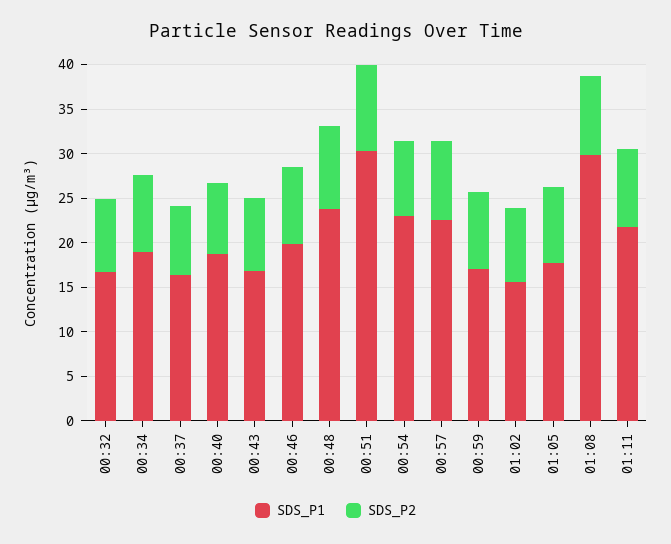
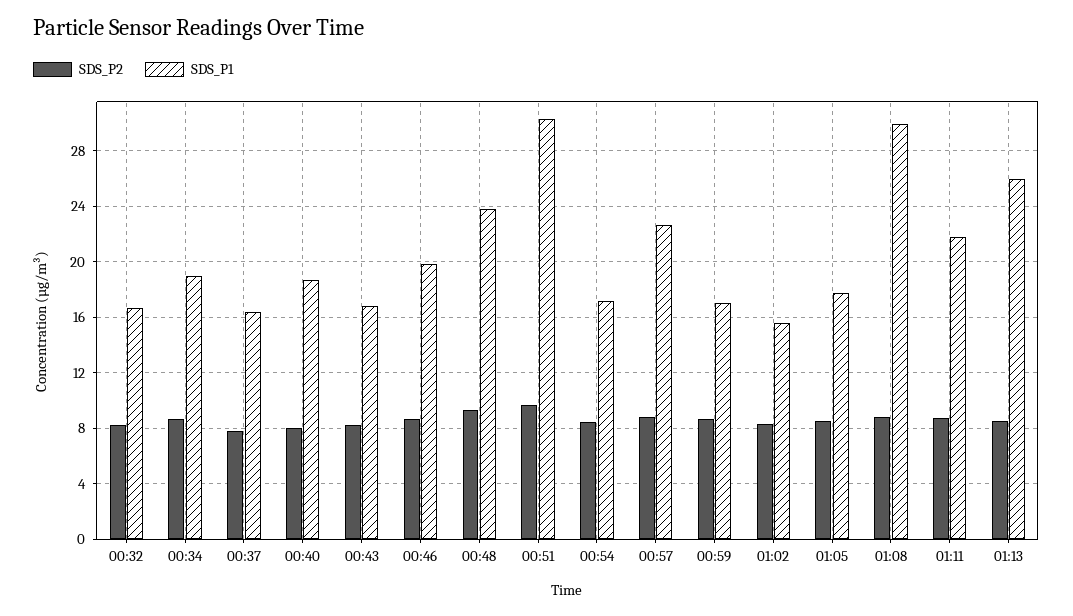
SDS_P1, 00:54: 23 -> 17
SDS_P2, 01:13: none -> 8.5
SDS_P1, 01:13: none -> 26

